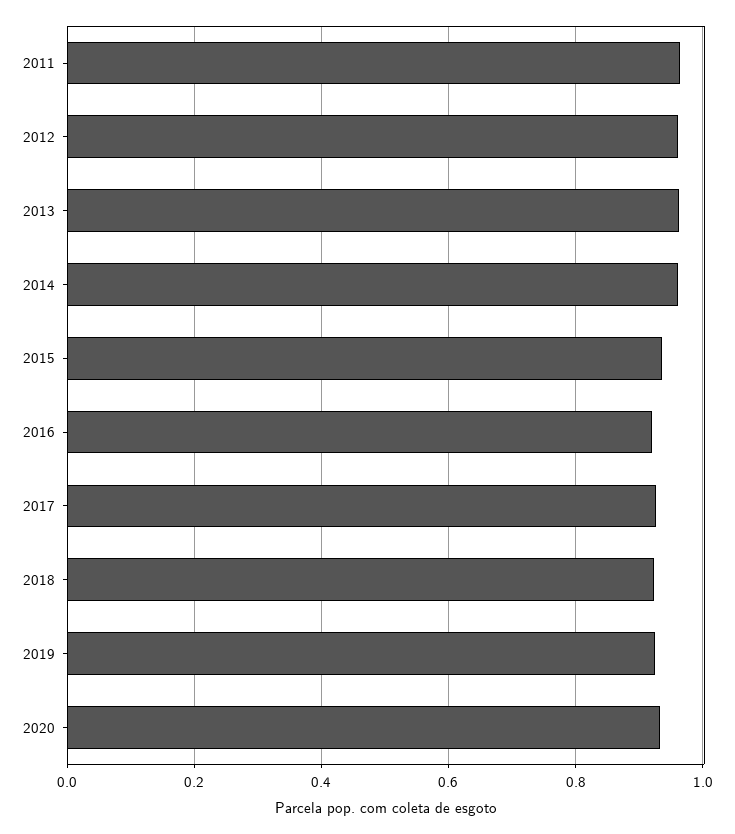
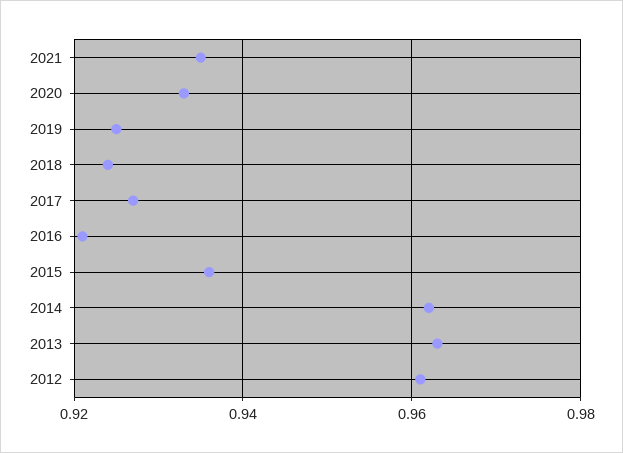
2011: 0.96 -> none
2021: none -> 0.935

